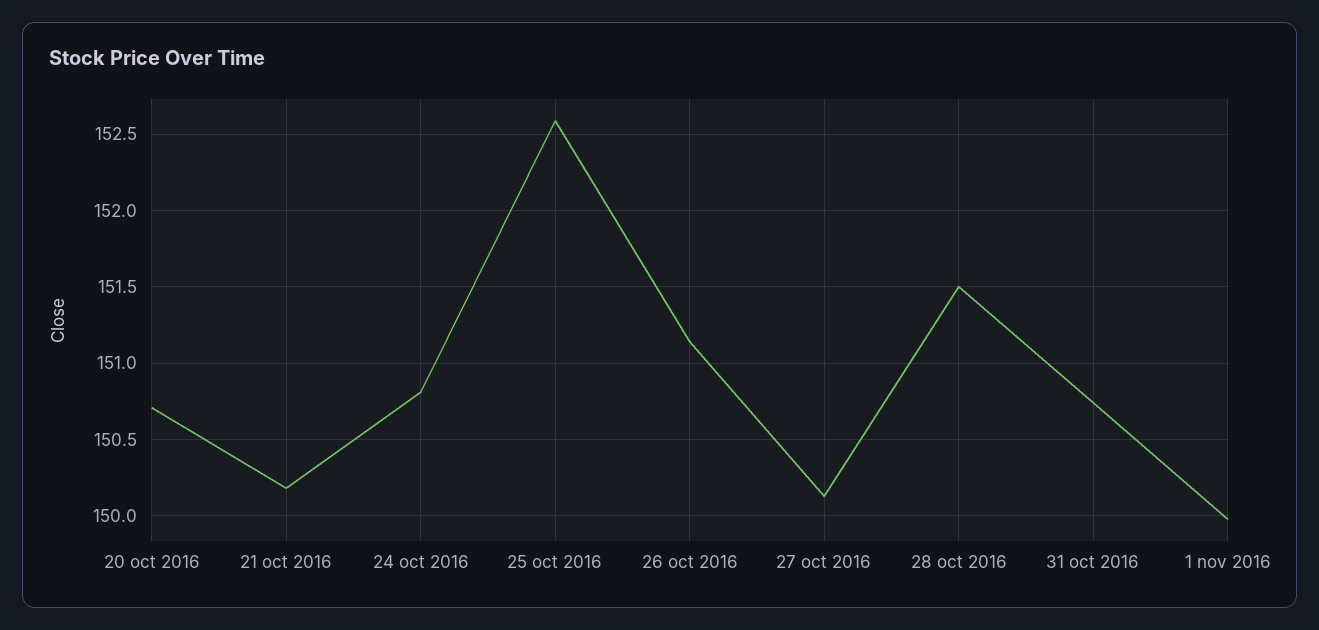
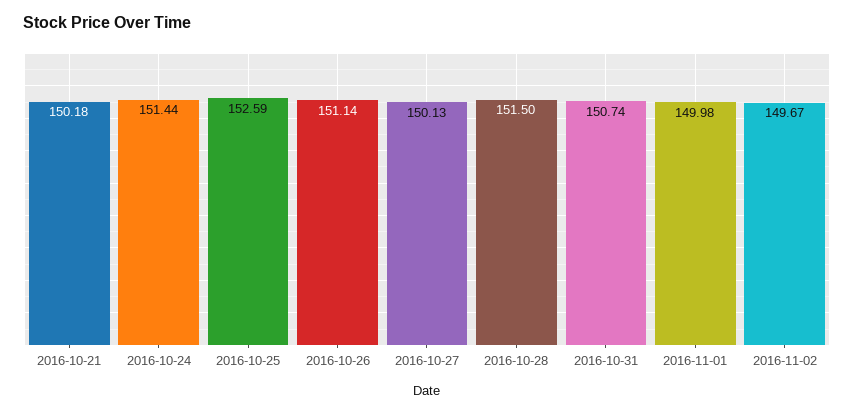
20 oct 2016: 150.7 -> none
24 oct 2016: 150.8 -> 151.44
2016-11-02: none -> 149.67

